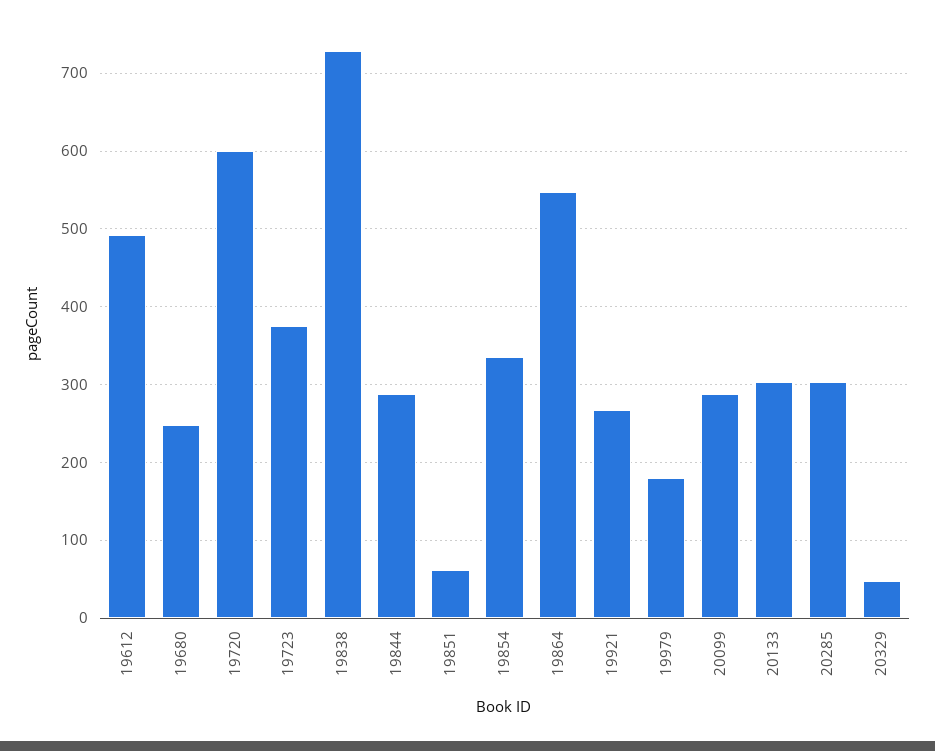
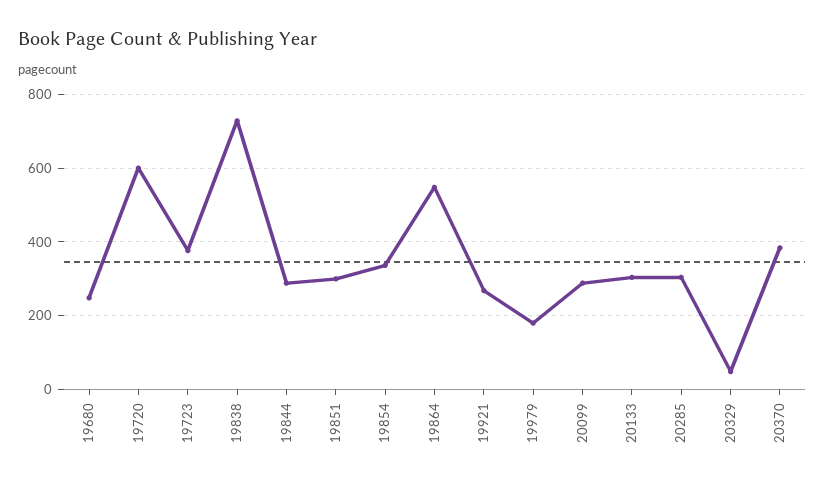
19612: 490 -> none
19851: 60 -> 300
20370: none -> 380

